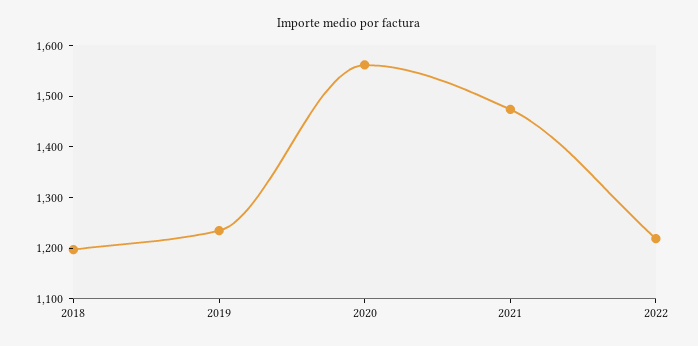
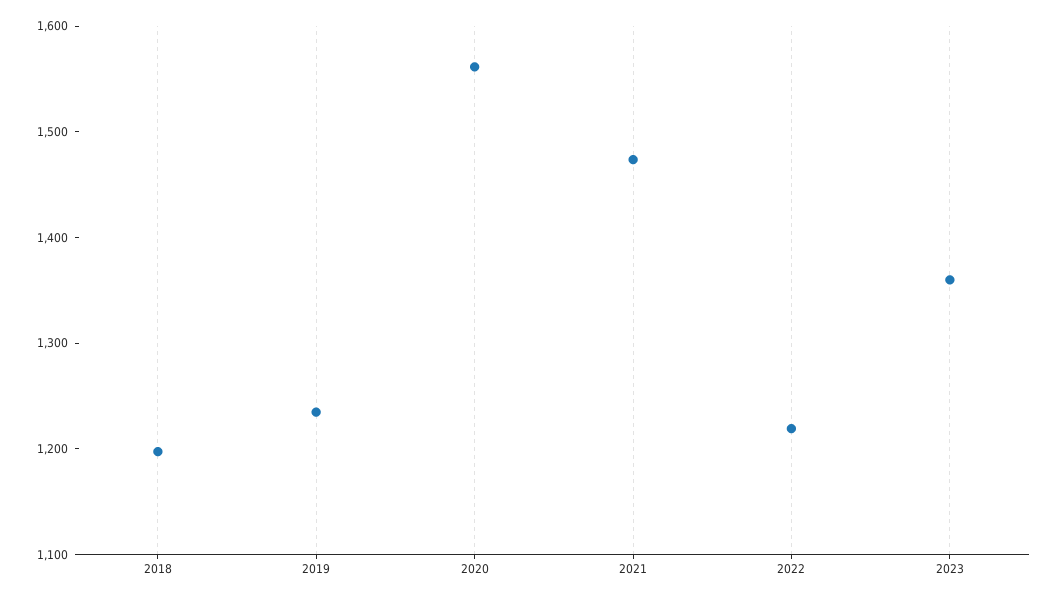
2023: none -> 1360

